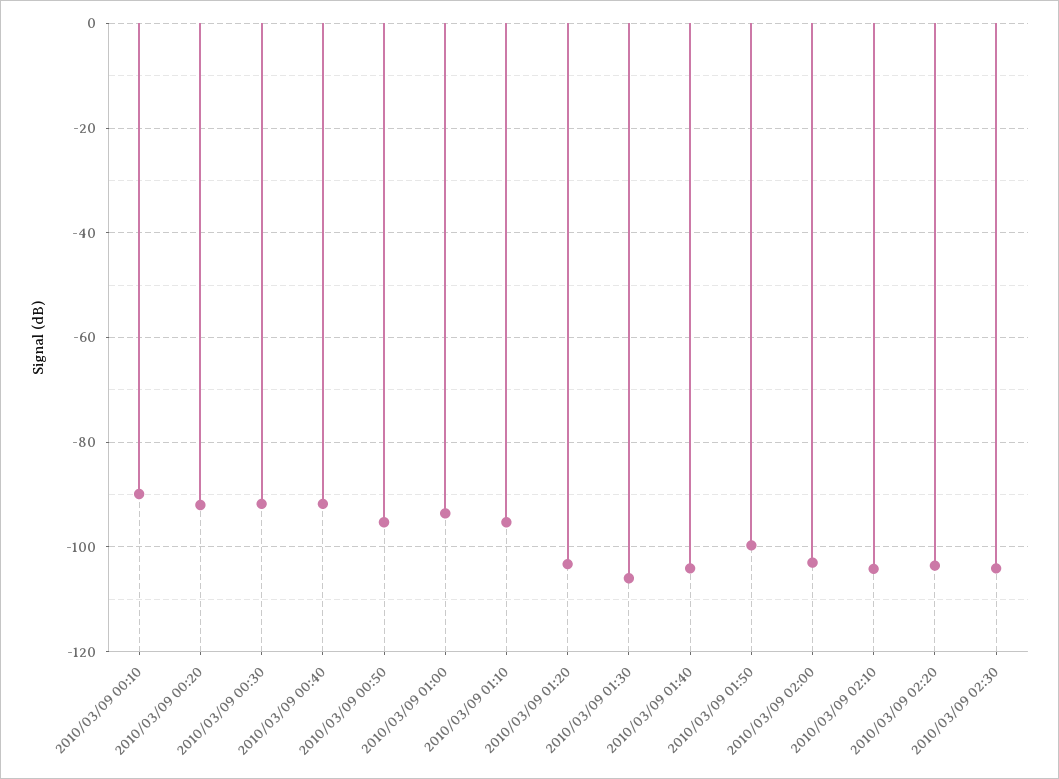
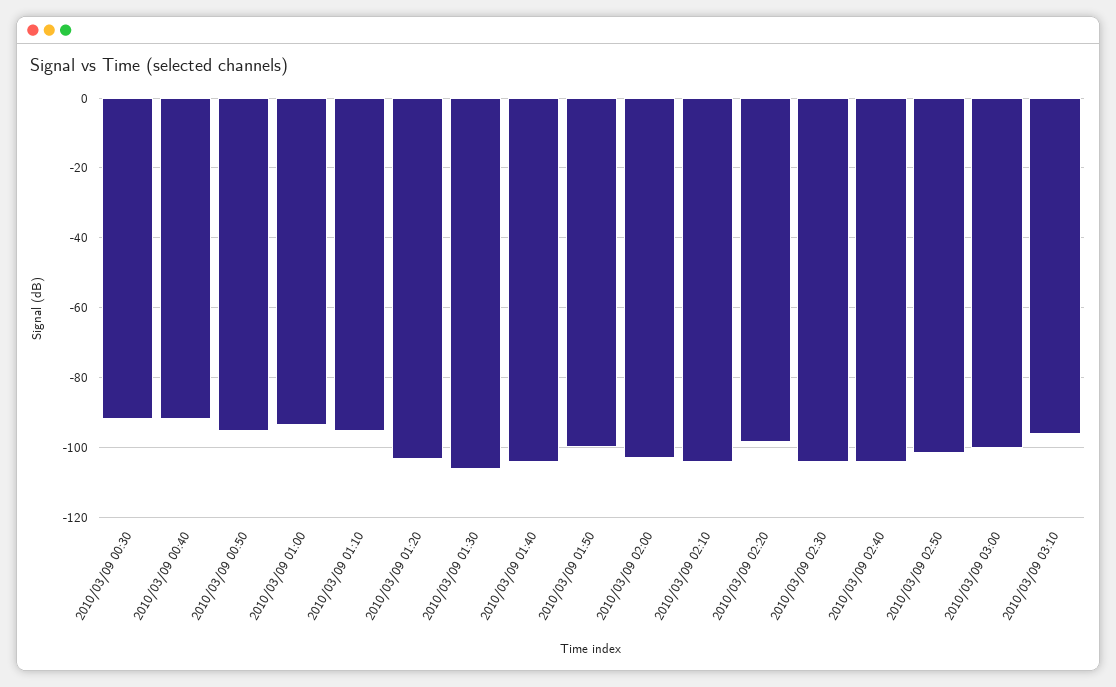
2010/03/09 00:10: -90 -> none
2010/03/09 00:20: -92 -> none
2010/03/09 02:20: -104 -> -98
2010/03/09 02:40: none -> -104
2010/03/09 02:50: none -> -102
2010/03/09 03:00: none -> -100
2010/03/09 03:10: none -> -96

